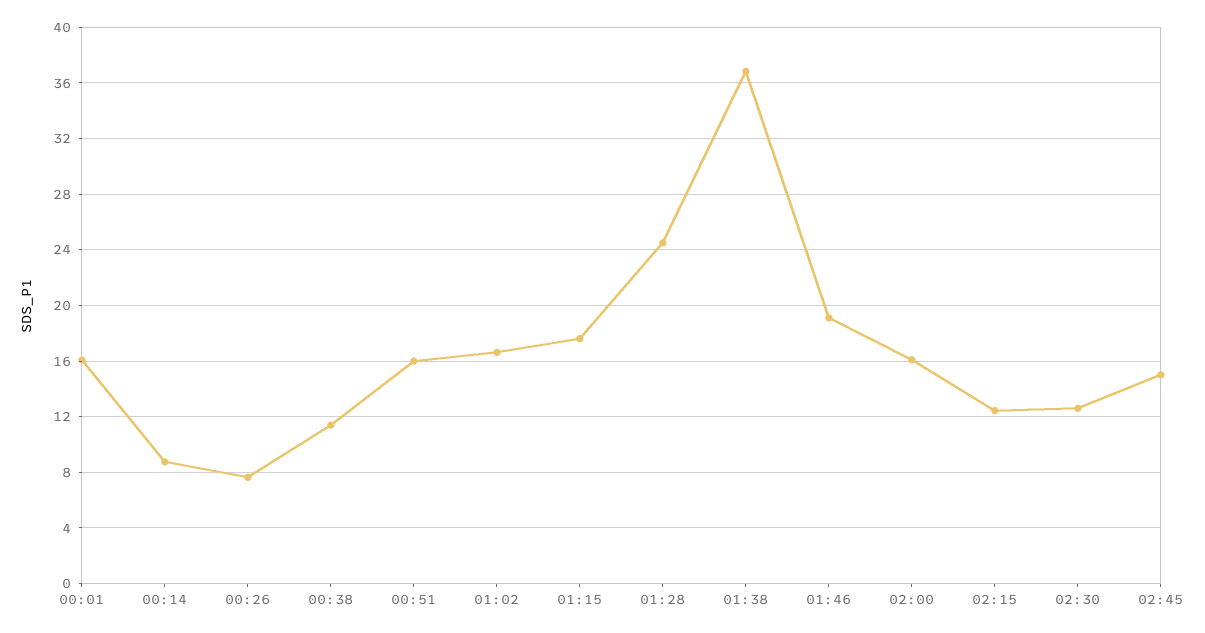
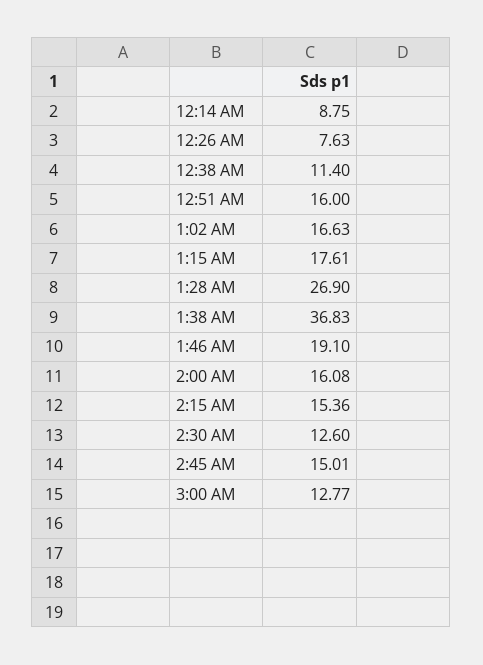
00:01: 16 -> none
01:28: 24.5 -> 26.9
02:15: 12.5 -> 15.36
3:00 AM: none -> 12.77

